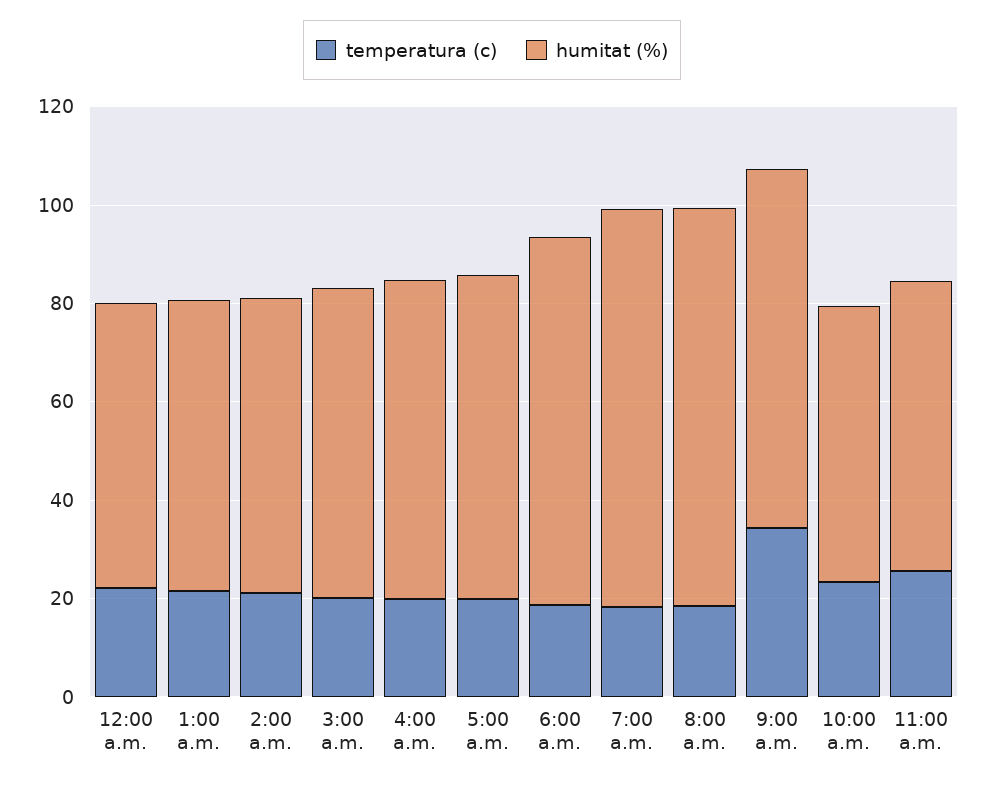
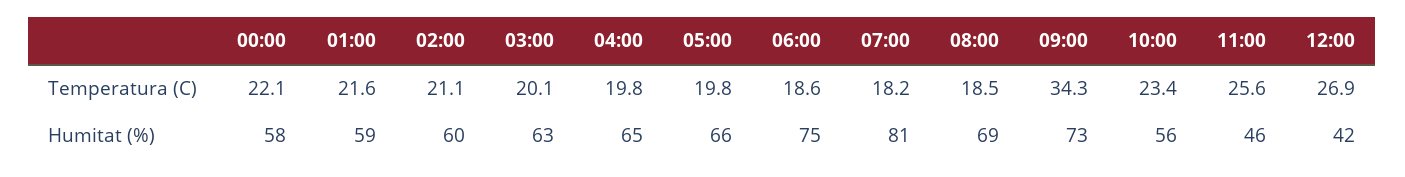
humitat (%), 8:00 a.m.: 80 -> 69
humitat (%), 11:00 a.m.: 60 -> 46
temperatura (c), 12:00: none -> 26.9
humitat (%), 12:00: none -> 42

